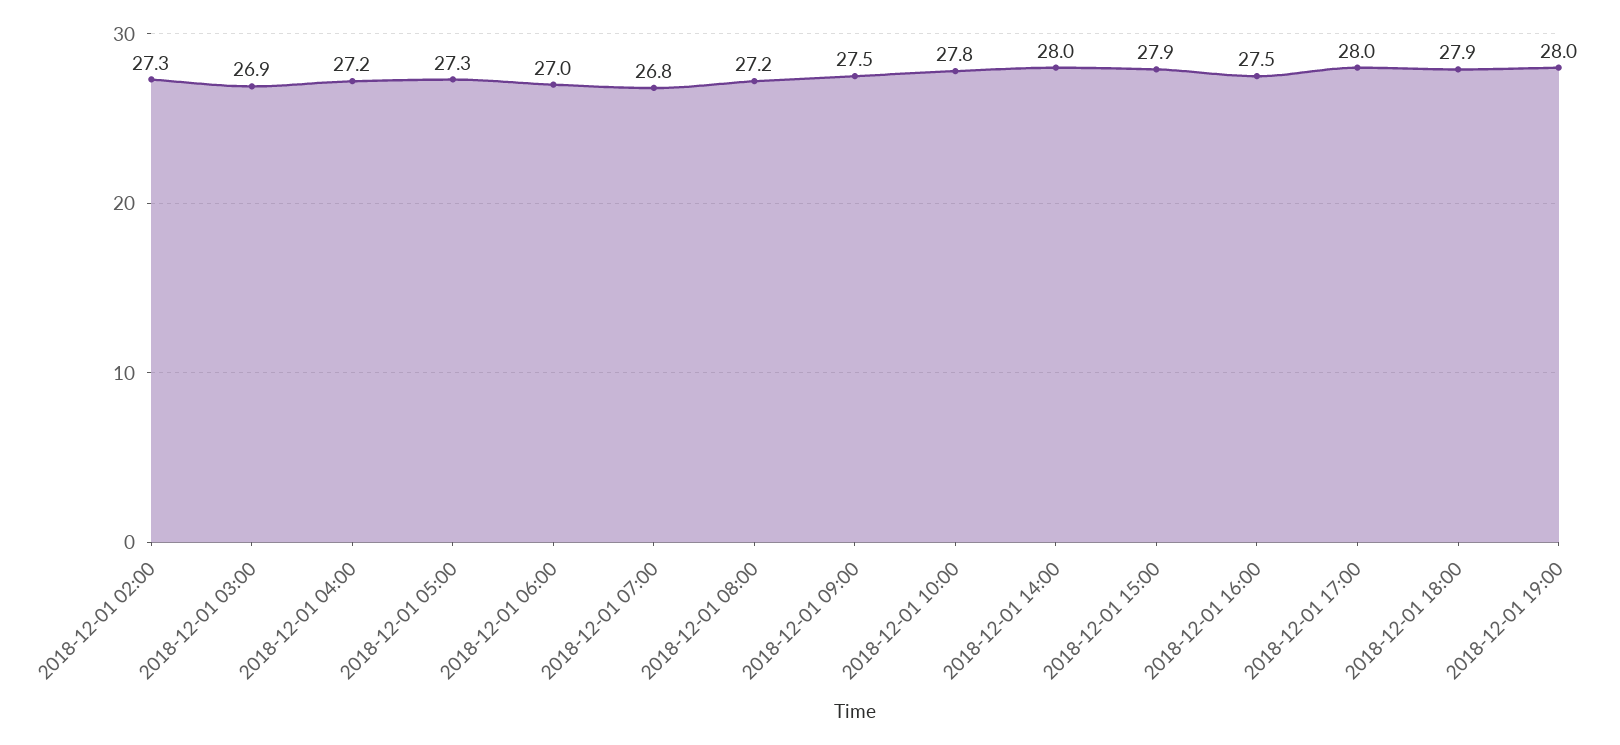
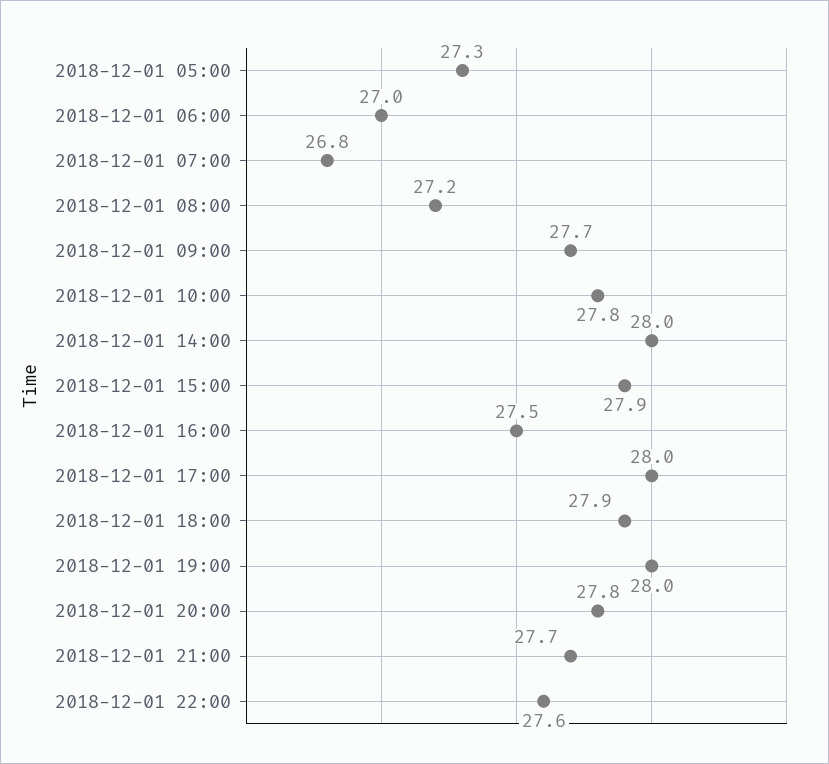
2018-12-01 02:00: 27.3 -> none
2018-12-01 03:00: 26.9 -> none
2018-12-01 04:00: 27.2 -> none
2018-12-01 09:00: 27.5 -> 27.7
2018-12-01 20:00: none -> 27.8
2018-12-01 21:00: none -> 27.7
2018-12-01 22:00: none -> 27.6

